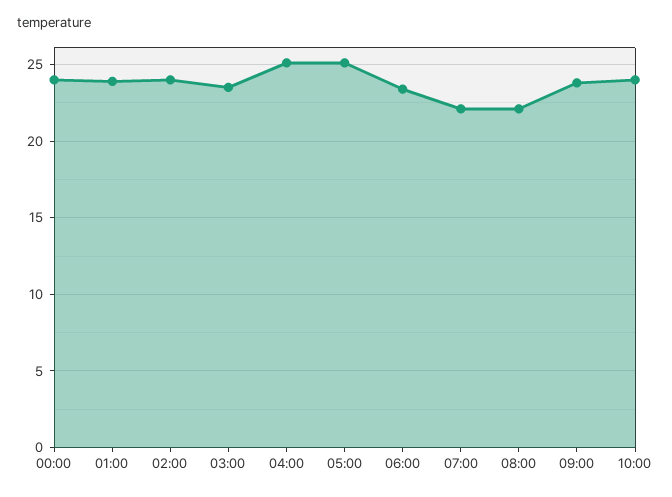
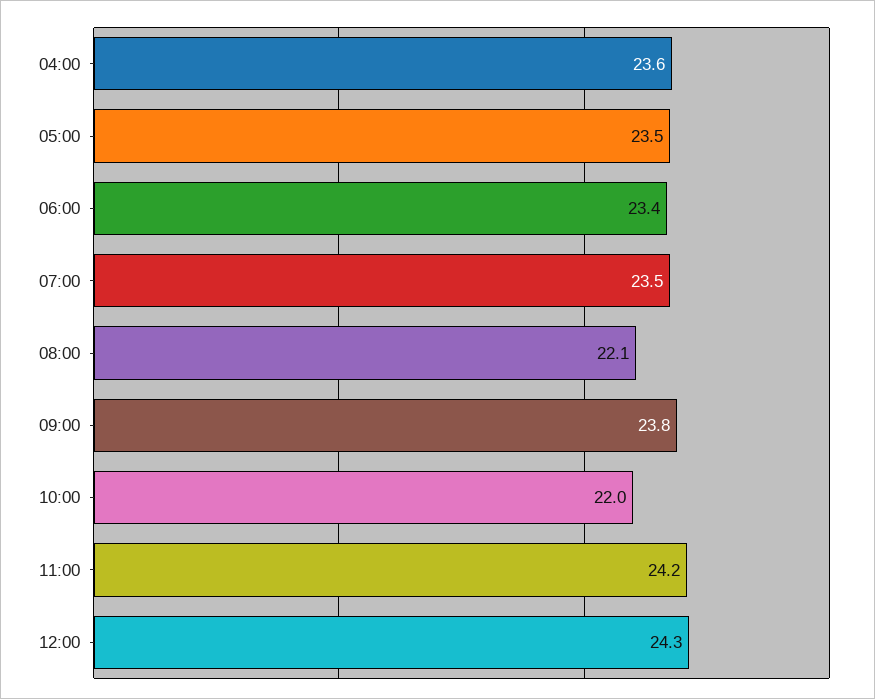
00:00: 24 -> none
01:00: 24 -> none
02:00: 24 -> none
03:00: 23.5 -> none
04:00: 25 -> 23.6
05:00: 25 -> 23.5
07:00: 22 -> 23.5
10:00: 24 -> 22
11:00: none -> 24.2
12:00: none -> 24.3

